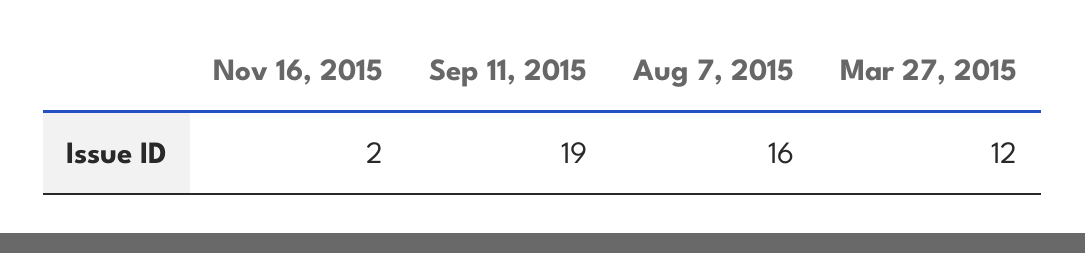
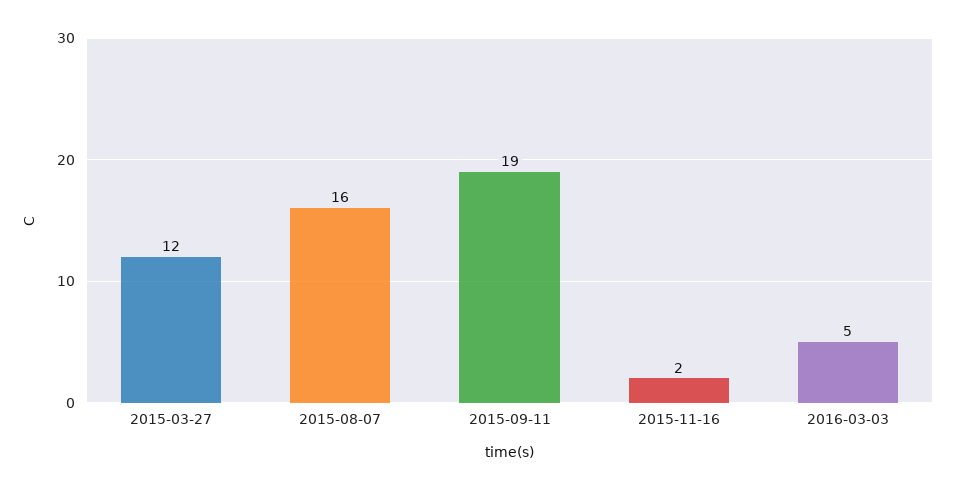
2016-03-03: none -> 5

